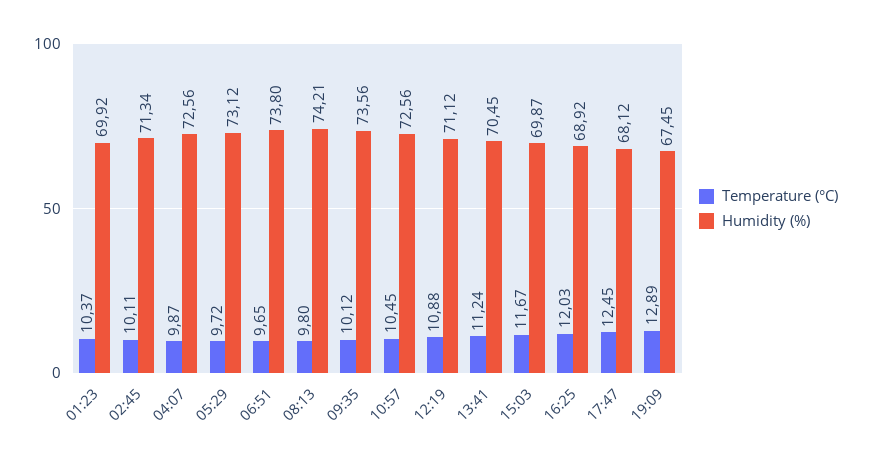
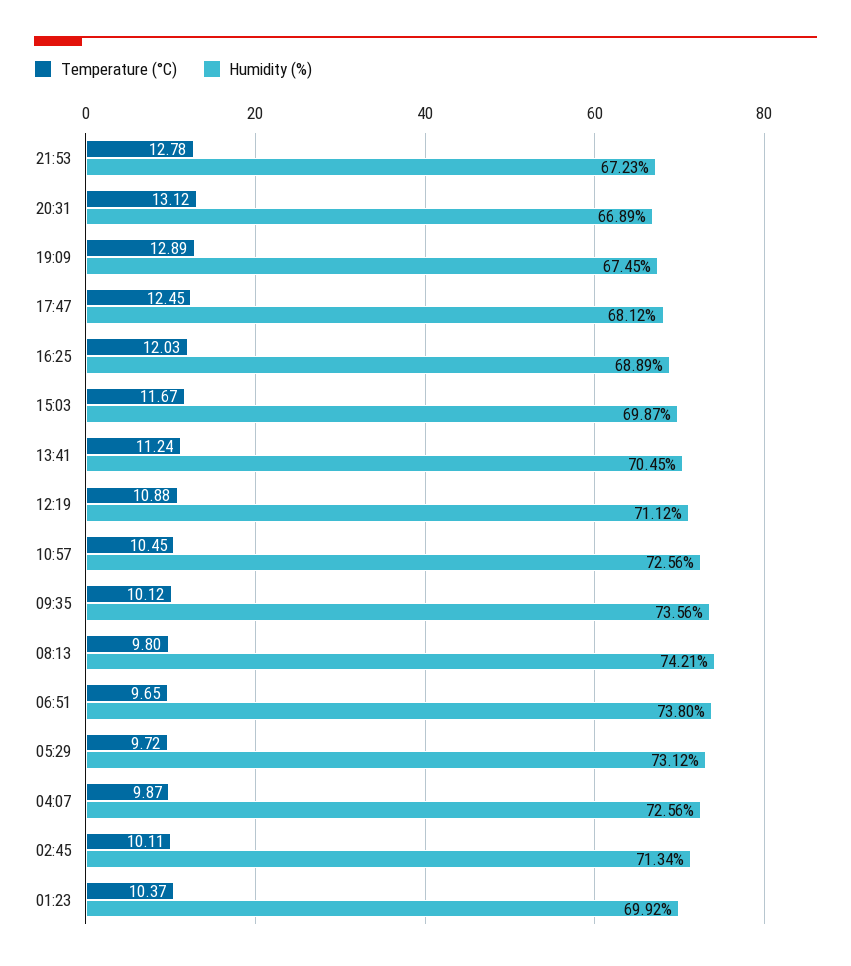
Humidity (%), 16:25: 68.92 -> 68.89
Temperature (°C), 21:53: none -> 12.78
Humidity (%), 21:53: none -> 67.23
Temperature (°C), 20:31: none -> 13.12
Humidity (%), 20:31: none -> 66.89

